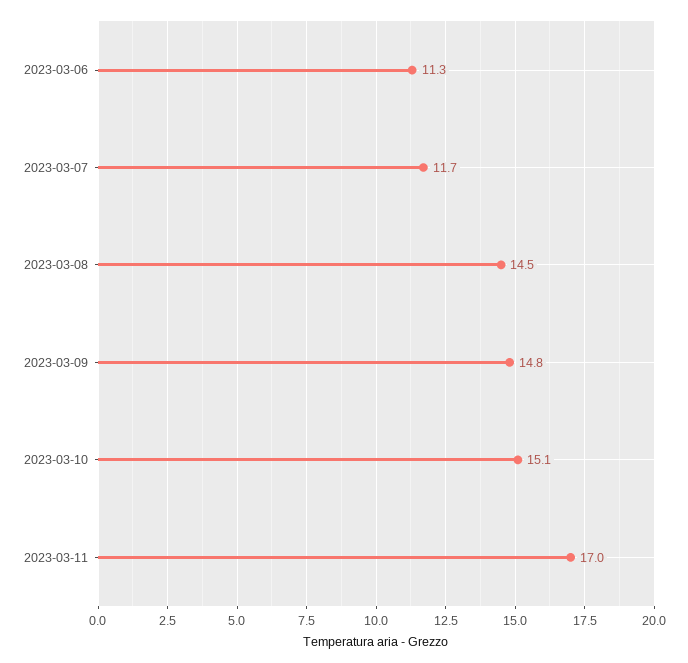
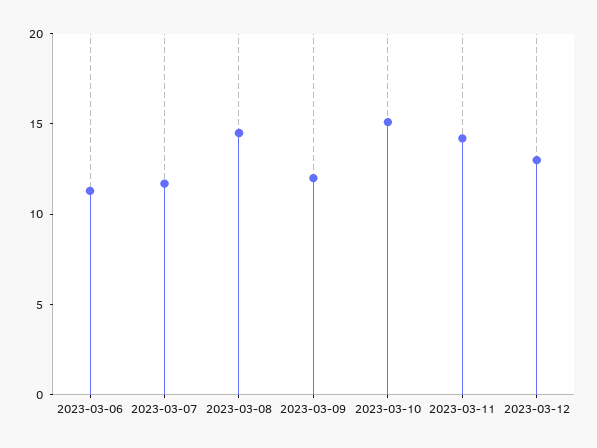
2023-03-09: 14.8 -> 12
2023-03-11: 17 -> 14
2023-03-12: none -> 13

